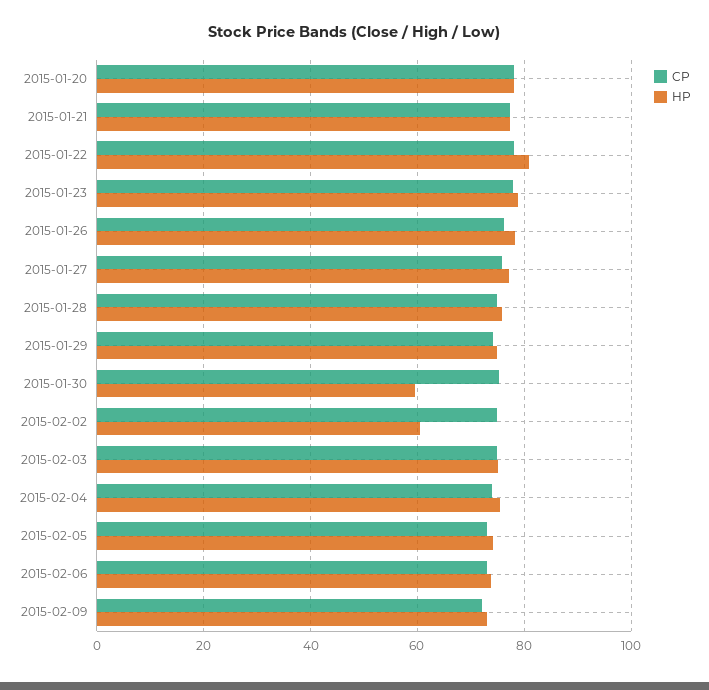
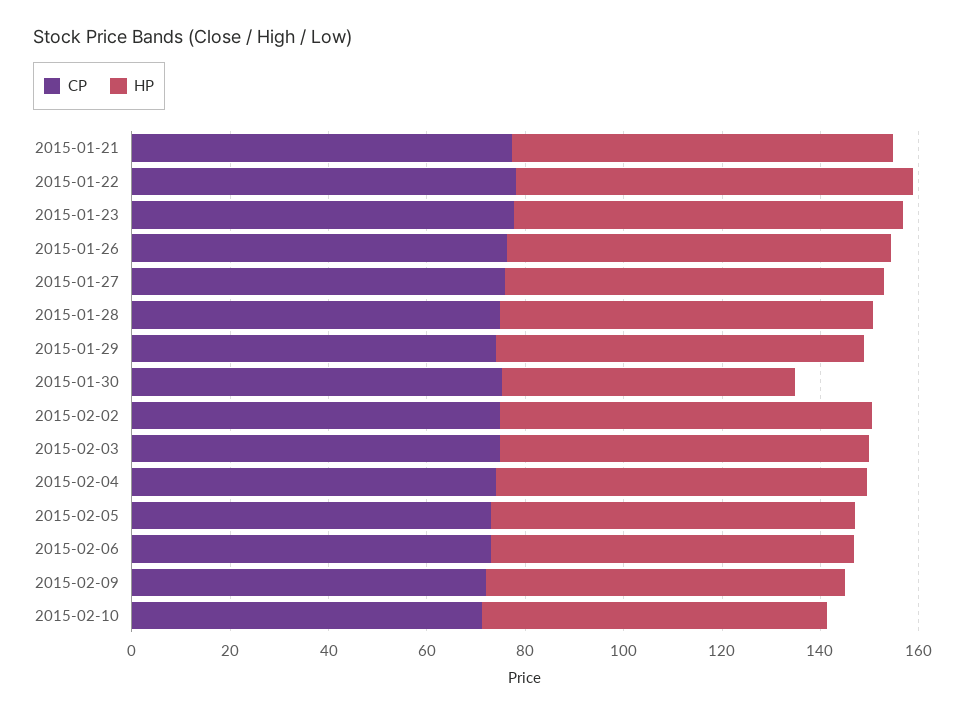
CP, 2015-01-20: 78 -> none
HP, 2015-01-20: 78 -> none
HP, 2015-02-02: 60 -> 75
CP, 2015-02-10: none -> 70
HP, 2015-02-10: none -> 70

